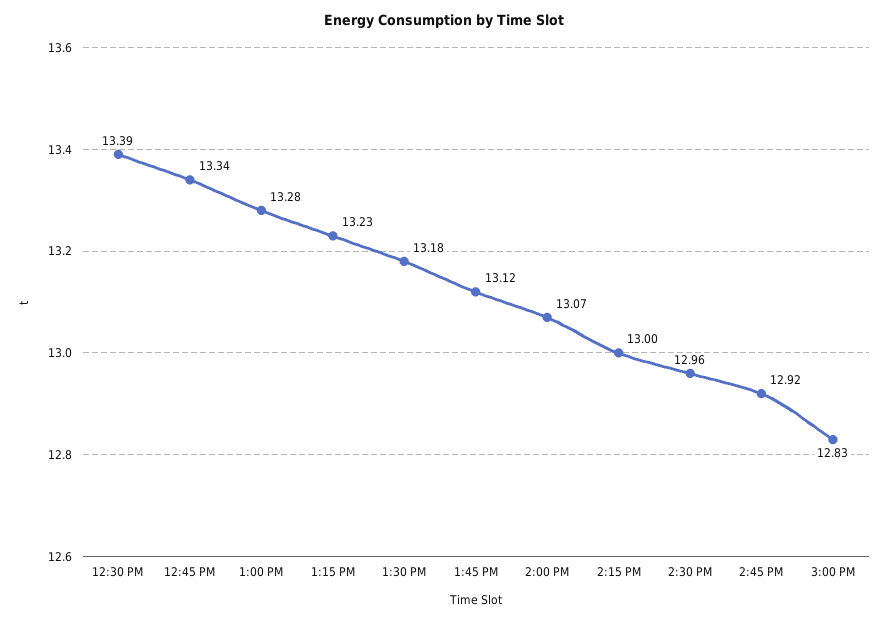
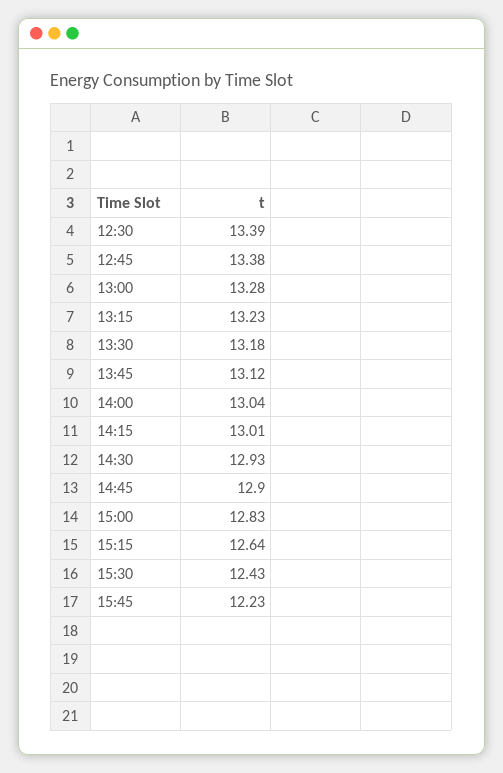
12:45 PM: 13.34 -> 13.38
2:00 PM: 13.07 -> 13.04
2:15 PM: 13 -> 13.01
2:30 PM: 12.96 -> 12.93
2:45 PM: 12.92 -> 12.9
15:15: none -> 12.64
15:30: none -> 12.43
15:45: none -> 12.23

